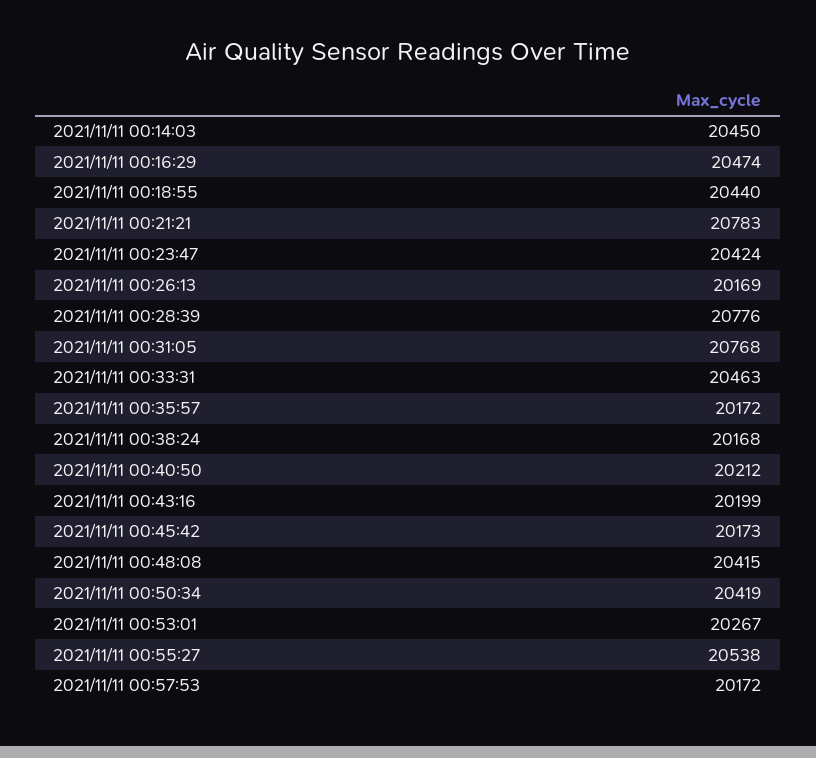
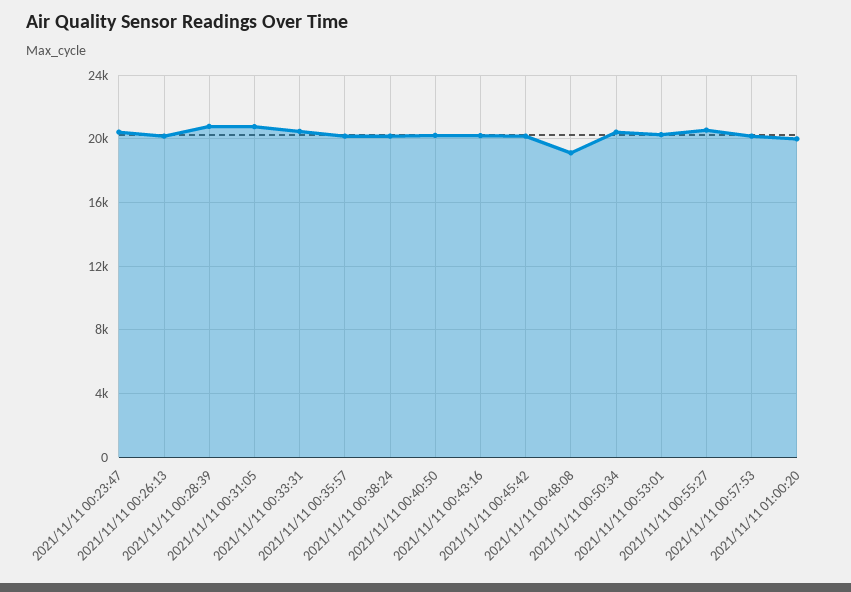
2021/11/11 00:14:03: 20450 -> none
2021/11/11 00:16:29: 20474 -> none
2021/11/11 00:18:55: 20440 -> none
2021/11/11 00:21:21: 20783 -> none
2021/11/11 00:48:08: 20415 -> 19000
2021/11/11 01:00:20: none -> 20000

